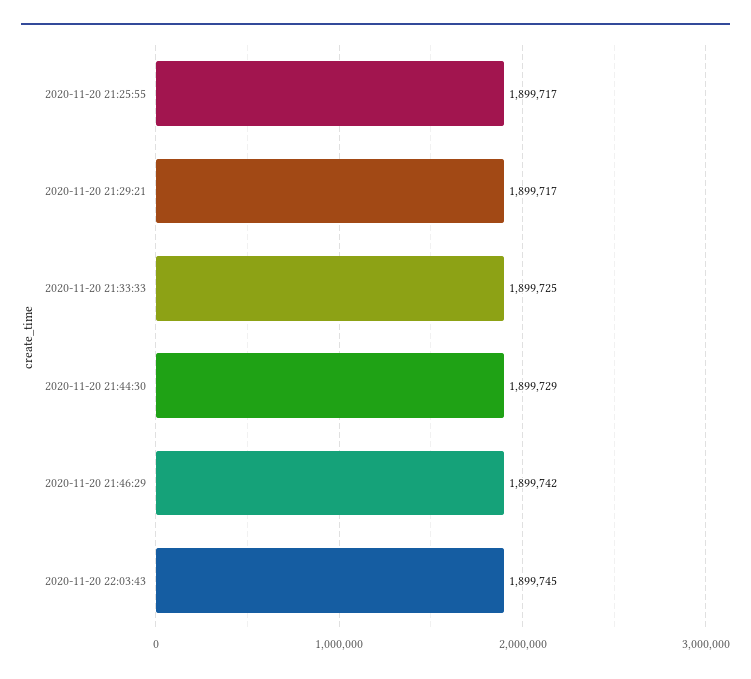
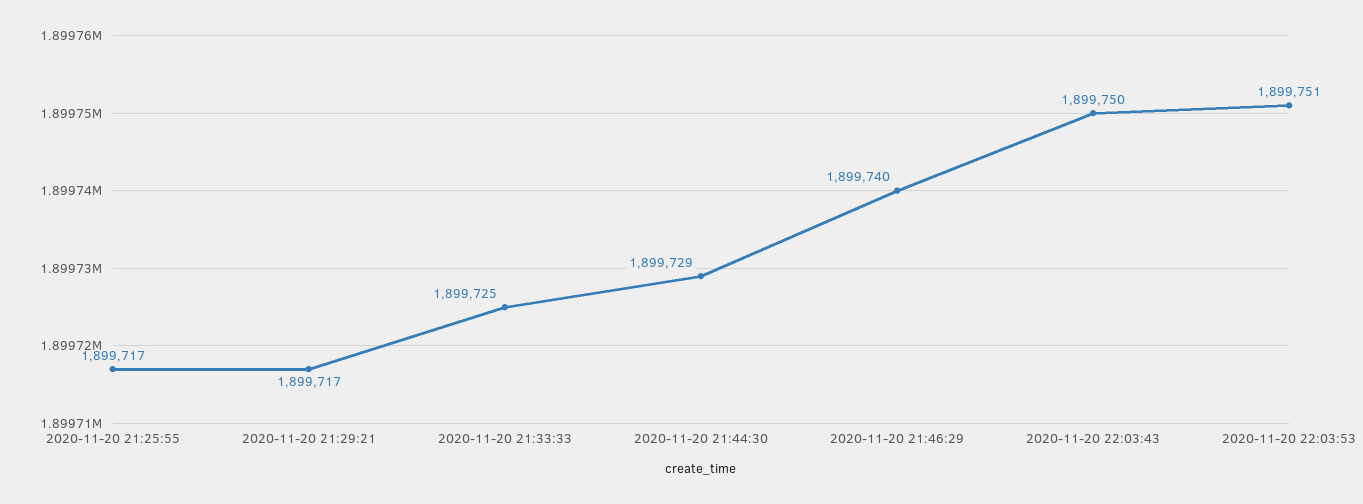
2020-11-20 21:46:29: 1899742 -> 1899740
2020-11-20 22:03:43: 1899745 -> 1899750
2020-11-20 22:03:53: none -> 1899751

